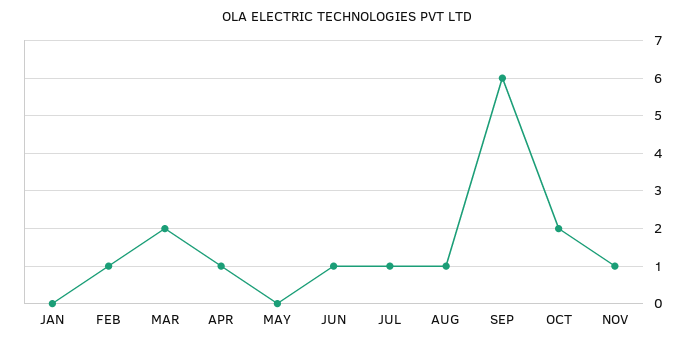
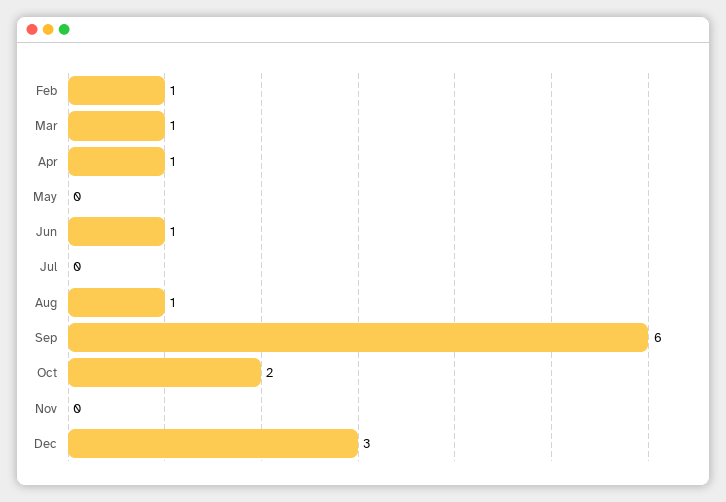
JAN: 0 -> none
MAR: 2 -> 1
JUL: 1 -> 0
NOV: 1 -> 0
Dec: none -> 3

